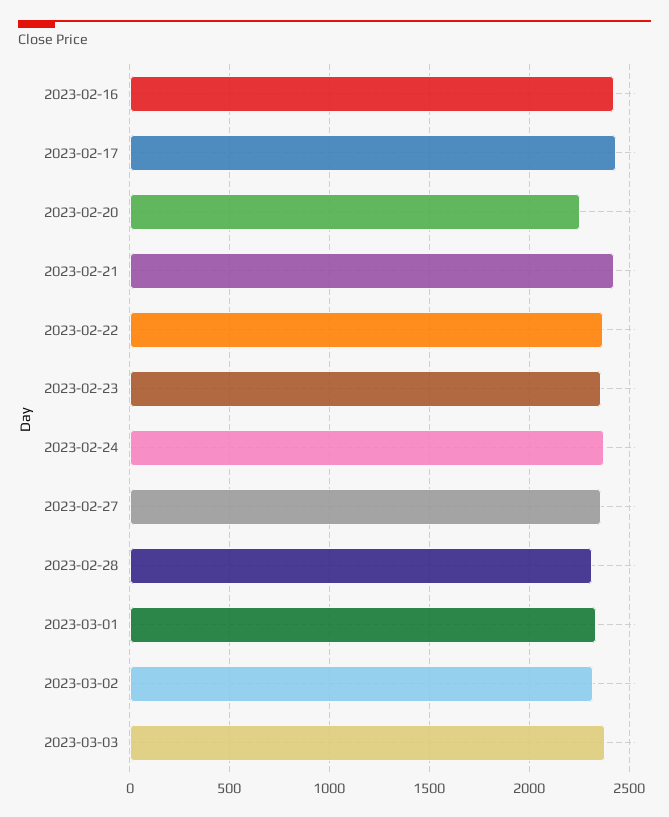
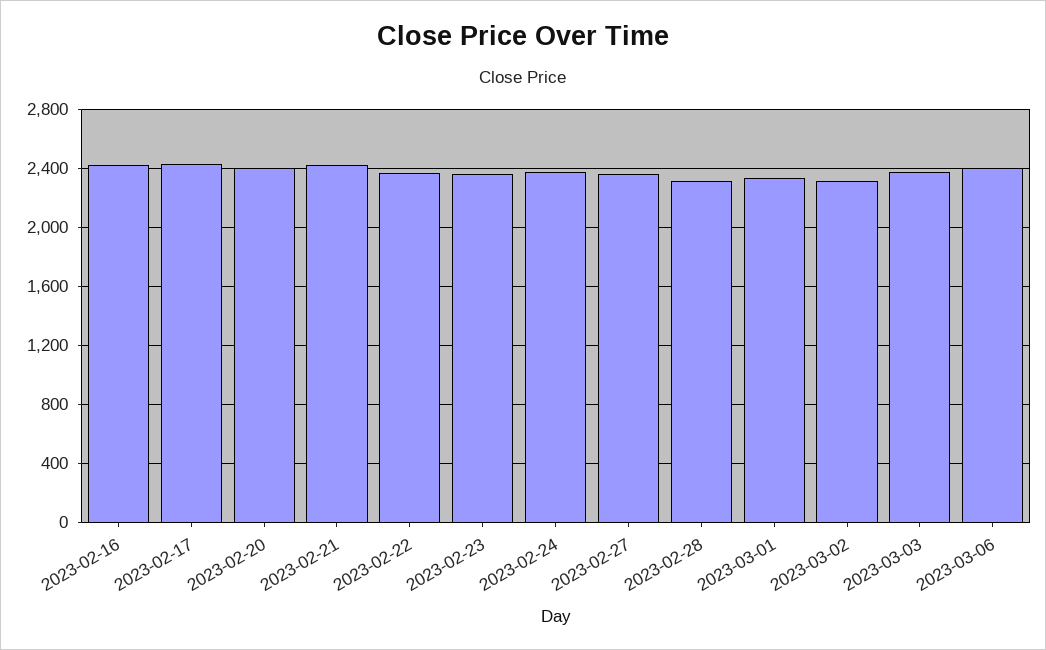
2023-02-20: 2250 -> 2400
2023-03-06: none -> 2400

